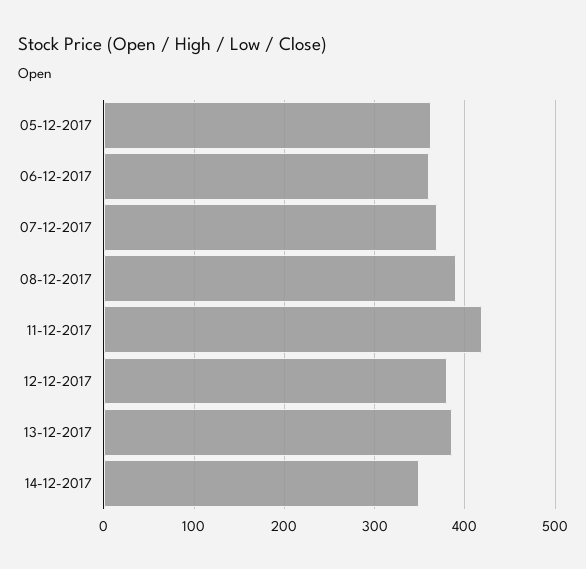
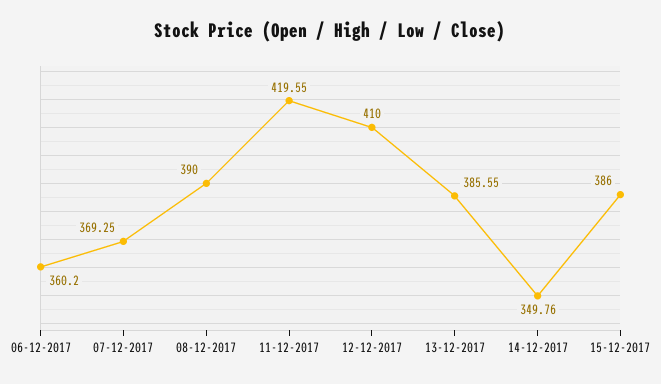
05-12-2017: 360 -> none
12-12-2017: 380 -> 410
15-12-2017: none -> 386

